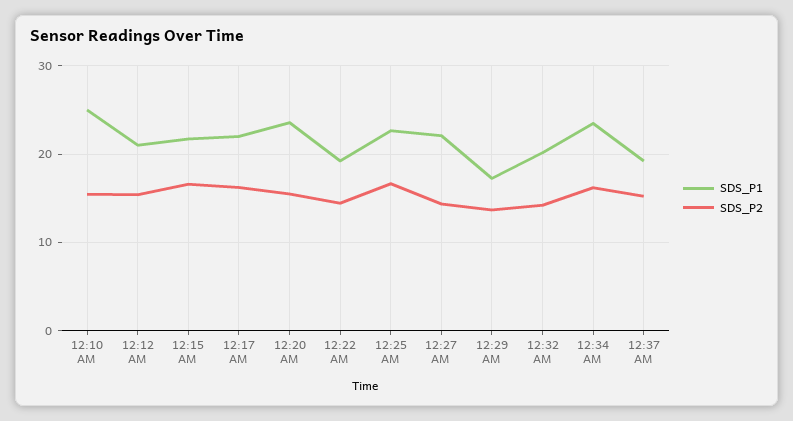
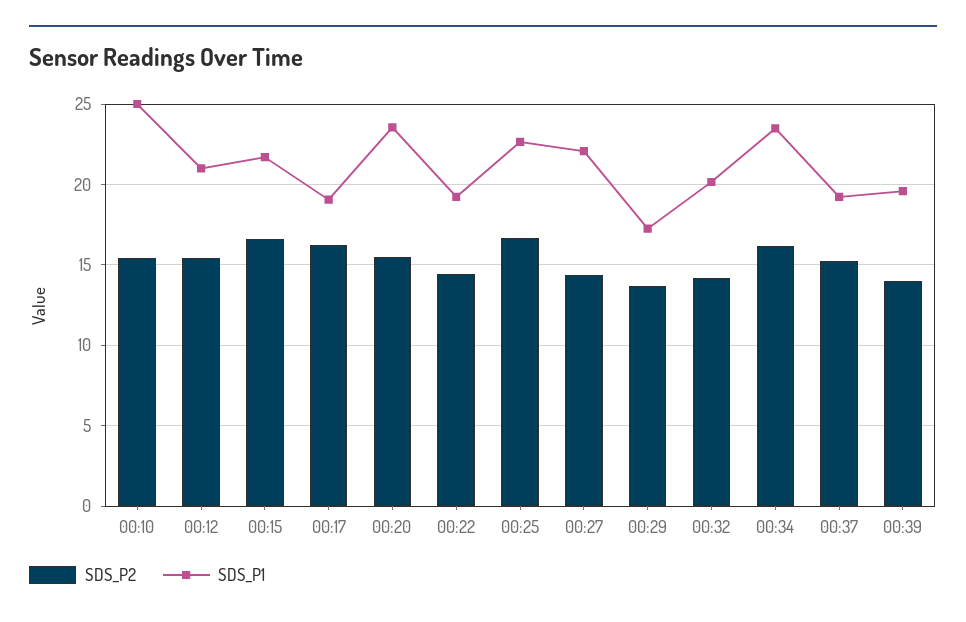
SDS_P1, 12:17 AM: 22 -> 19
SDS_P2, 00:39: none -> 14
SDS_P1, 00:39: none -> 19.5

